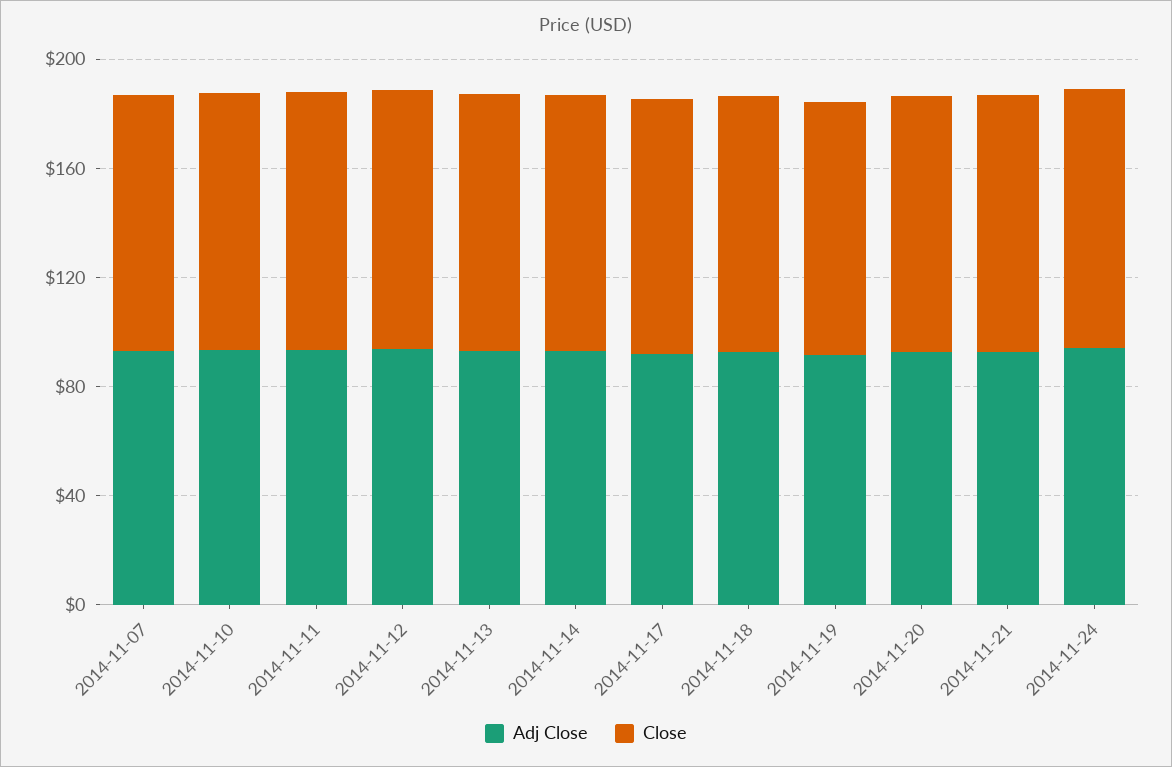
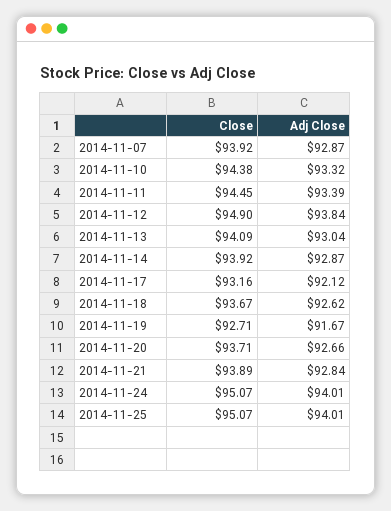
Close, 2014-11-25: none -> 95.07
Adj Close, 2014-11-25: none -> 94.01

